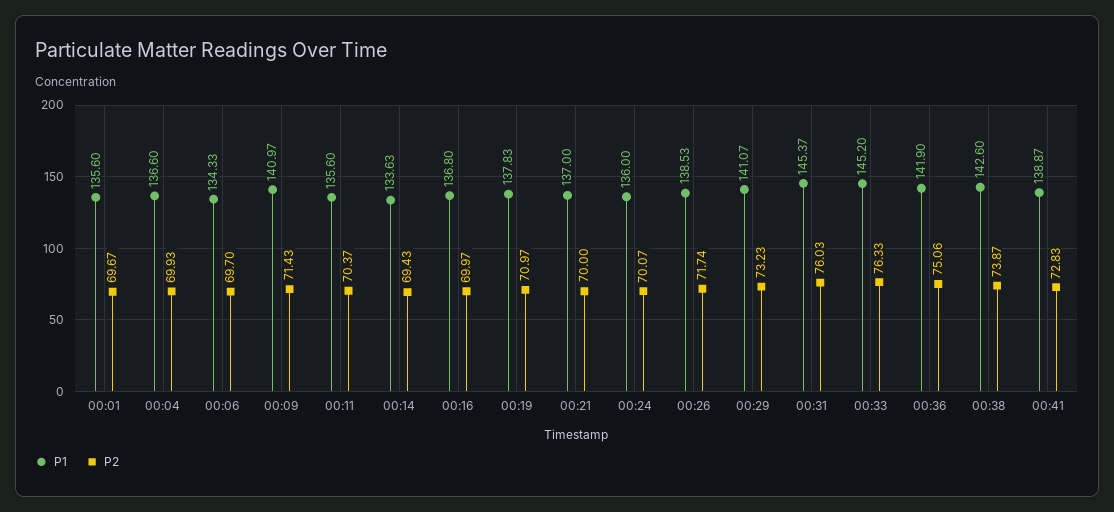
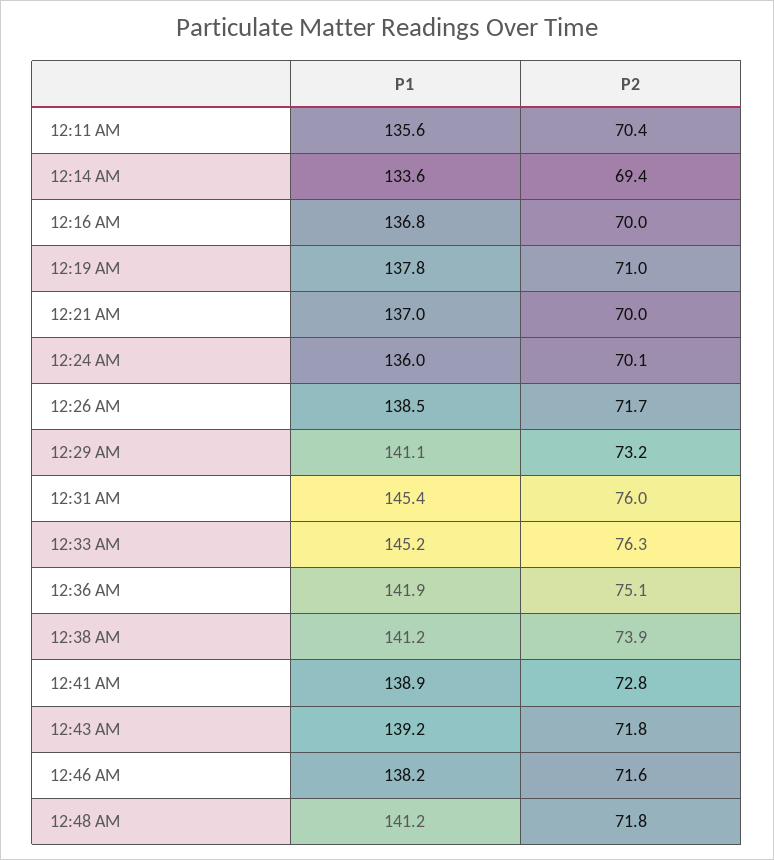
P1, 00:01: 135.6 -> none
P2, 00:01: 69.67 -> none
P1, 00:04: 136.6 -> none
P2, 00:04: 69.93 -> none
P1, 00:06: 134.33 -> none
P2, 00:06: 69.7 -> none
P1, 00:09: 140.97 -> none
P2, 00:09: 71.43 -> none
P1, 00:38: 142.6 -> 141.2
P1, 12:43 AM: none -> 139.2
P2, 12:43 AM: none -> 71.8
P1, 12:46 AM: none -> 138.2
P2, 12:46 AM: none -> 71.6
P1, 12:48 AM: none -> 141.2
P2, 12:48 AM: none -> 71.8

